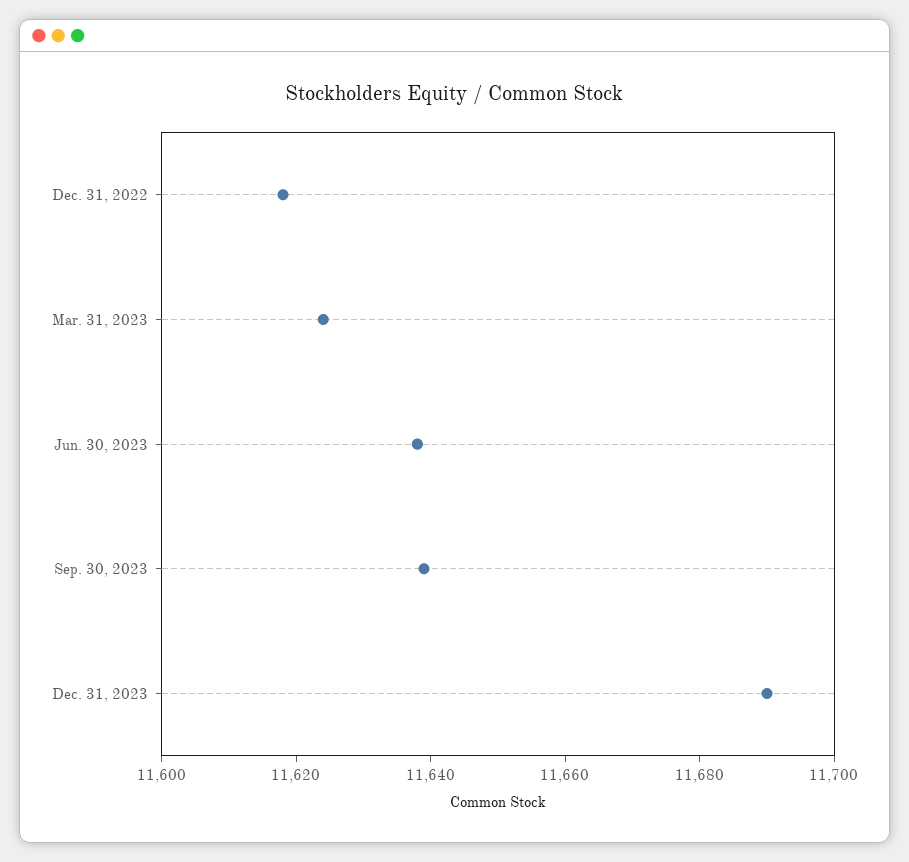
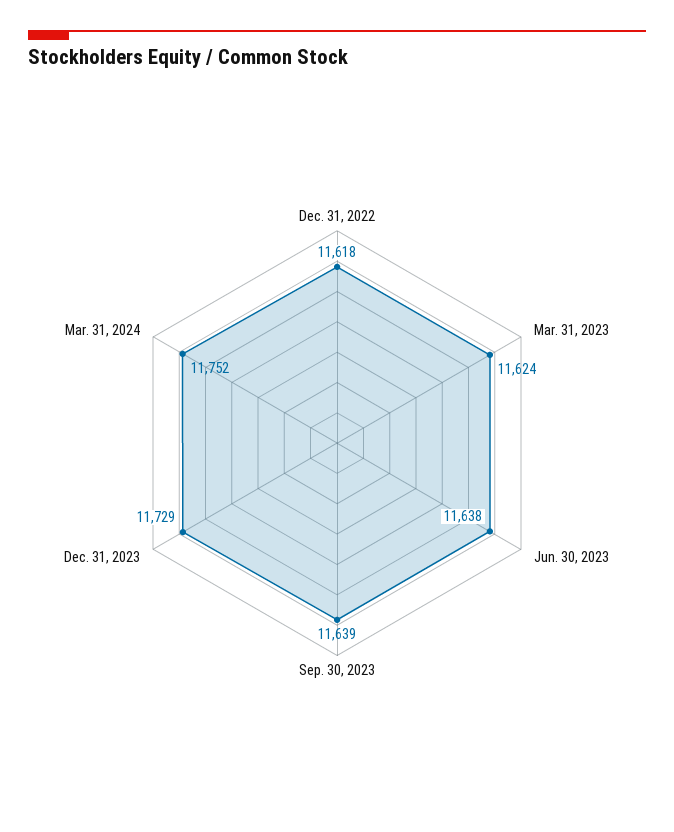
Dec. 31, 2023: 11690 -> 11729
Mar. 31, 2024: none -> 11752

